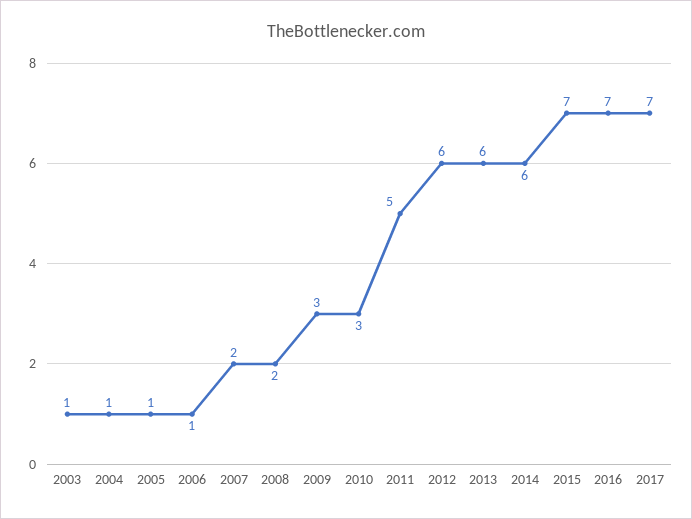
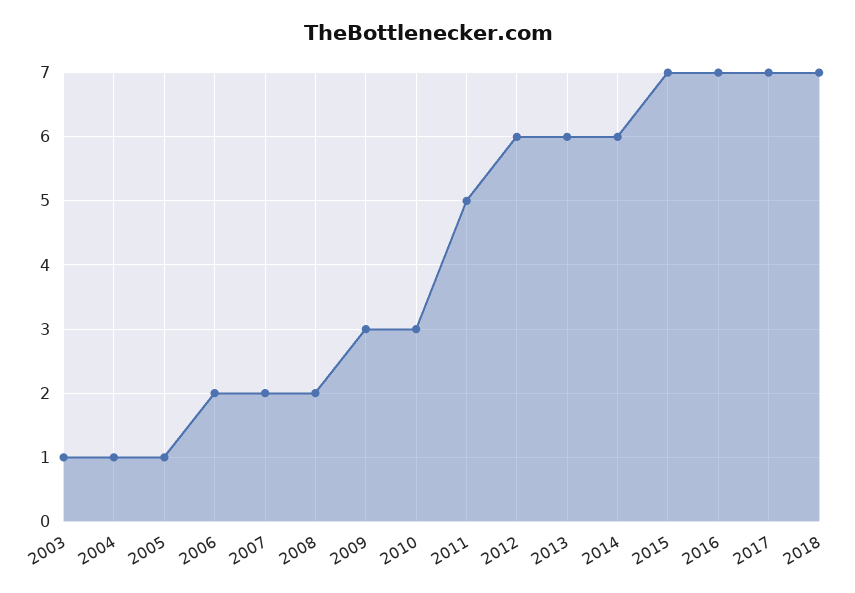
2006: 1 -> 2
2018: none -> 7

